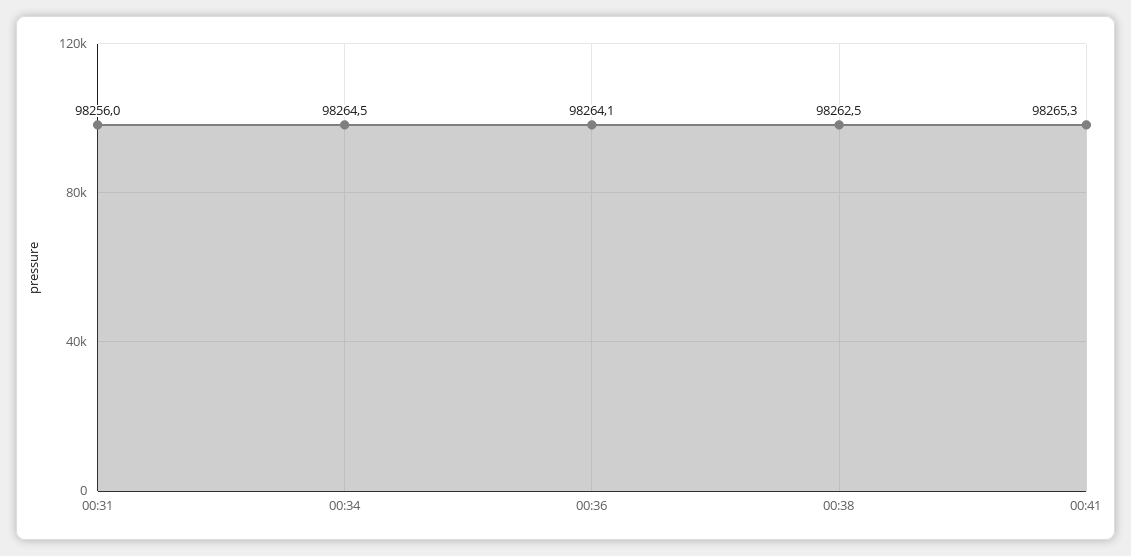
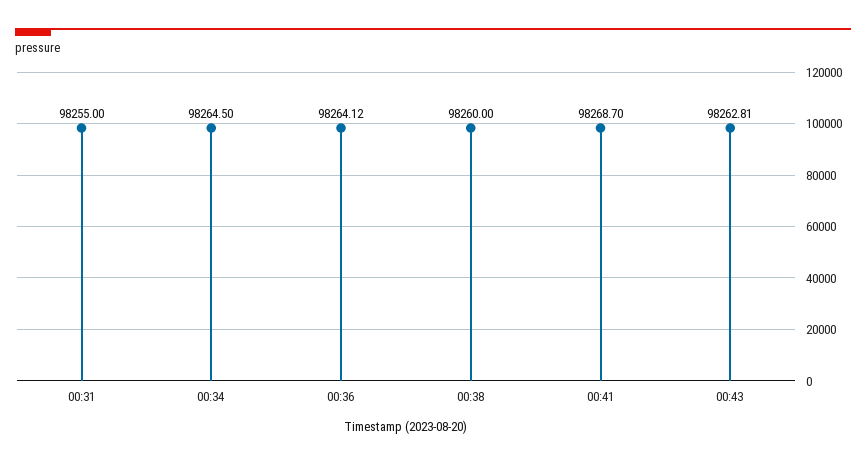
00:31: 98256 -> 98255
00:38: 98262.5 -> 98260
00:41: 98265.3 -> 98268.7
00:43: none -> 98262.81

